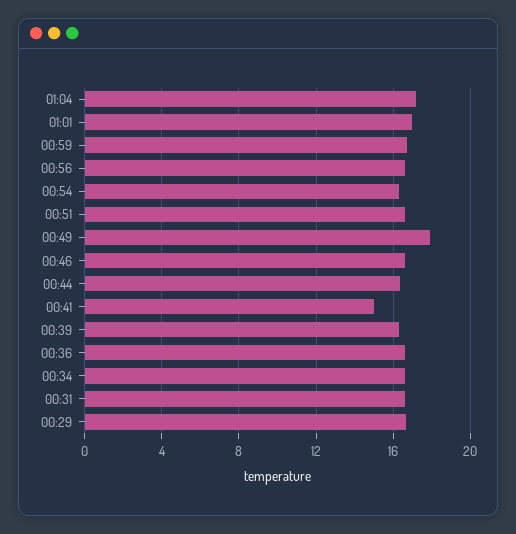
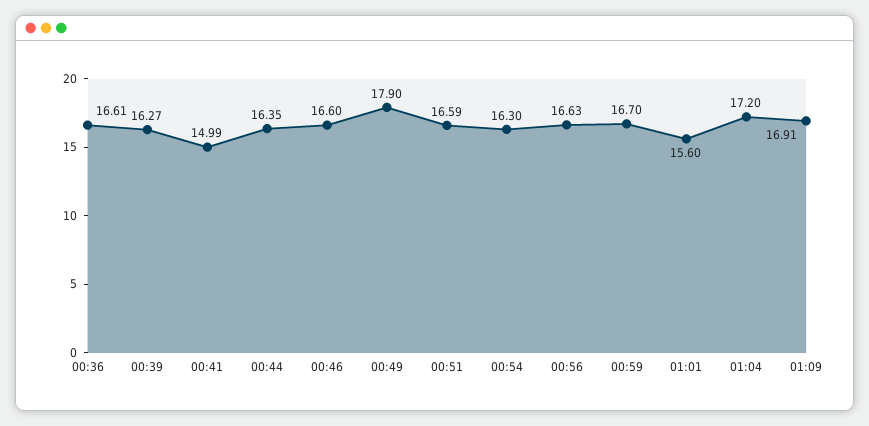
01:01: 17 -> 15.6
00:34: 16.5 -> none
00:31: 16.5 -> none
00:29: 16.5 -> none
01:09: none -> 16.91

